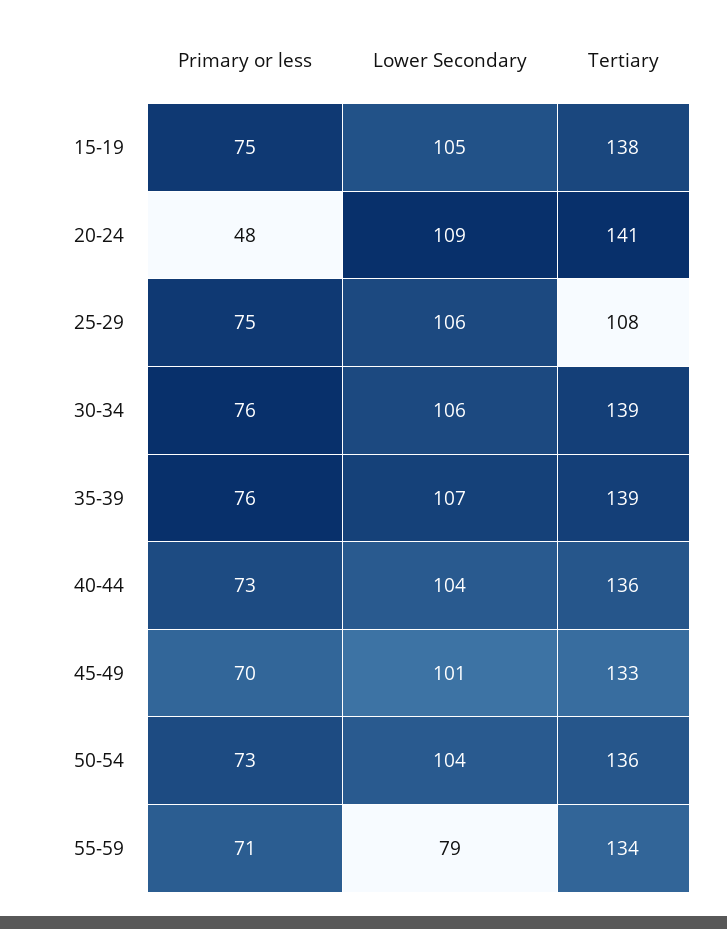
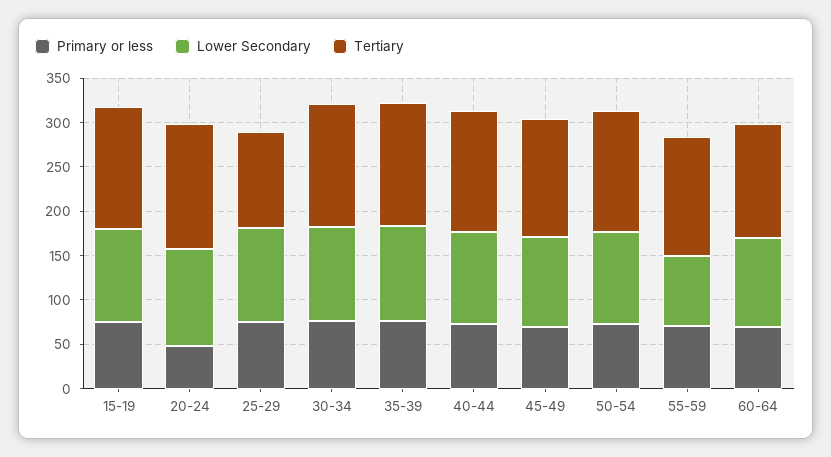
Primary or less, 60-64: none -> 70
Lower Secondary, 60-64: none -> 100
Tertiary, 60-64: none -> 130

